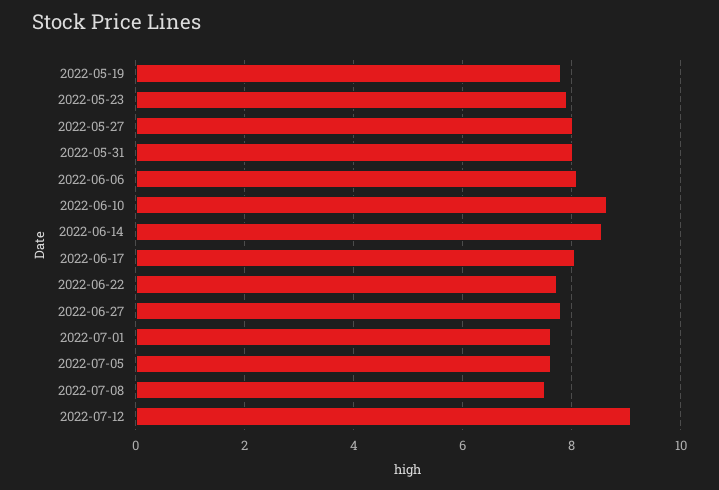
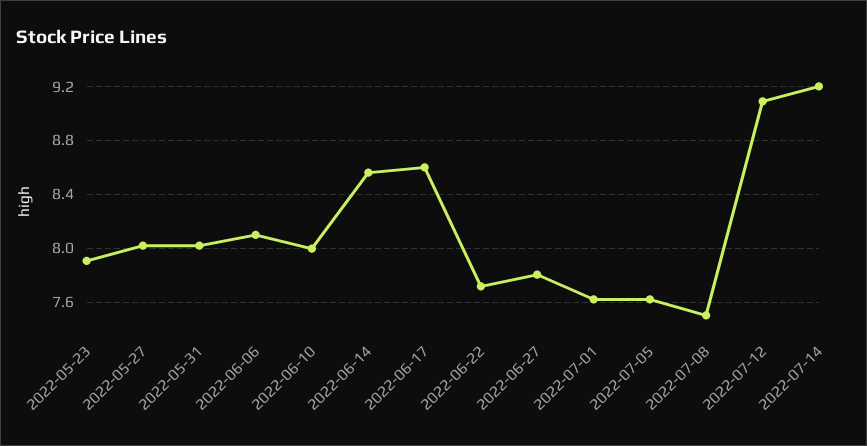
2022-05-19: 7.8 -> none
2022-06-10: 8.6 -> 8
2022-06-17: 8 -> 8.6
2022-07-14: none -> 9.2

